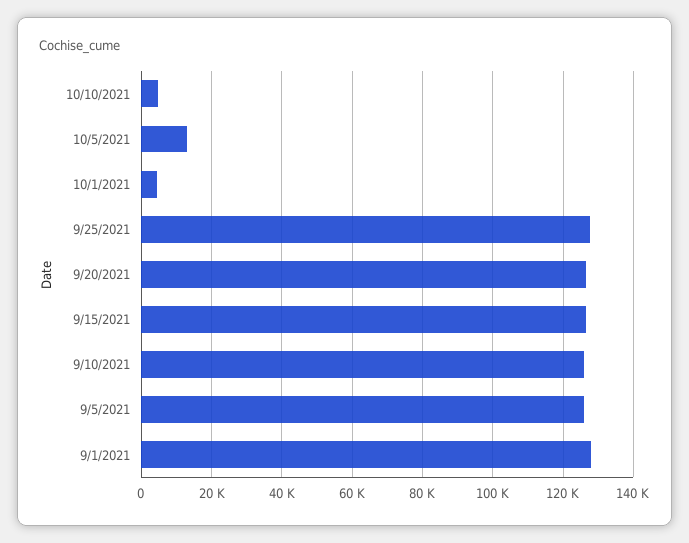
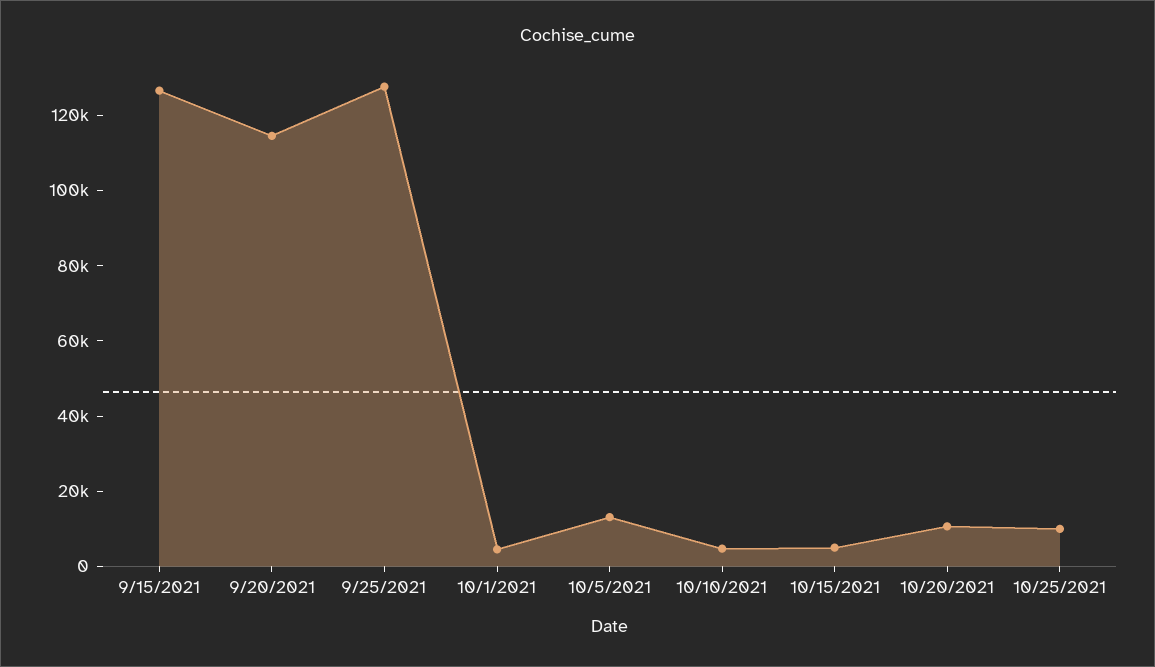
9/20/2021: 126000 -> 115000
9/10/2021: 126000 -> none
9/5/2021: 126000 -> none
9/1/2021: 128000 -> none
10/15/2021: none -> 5000
10/20/2021: none -> 10000
10/25/2021: none -> 10000

